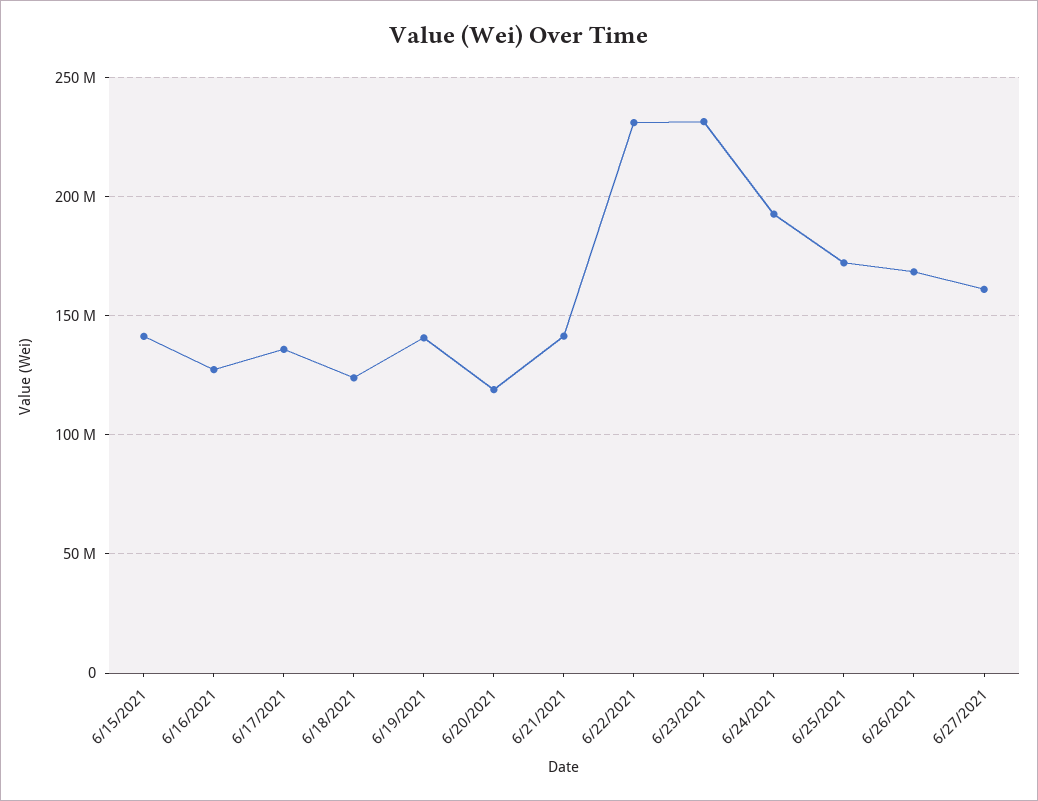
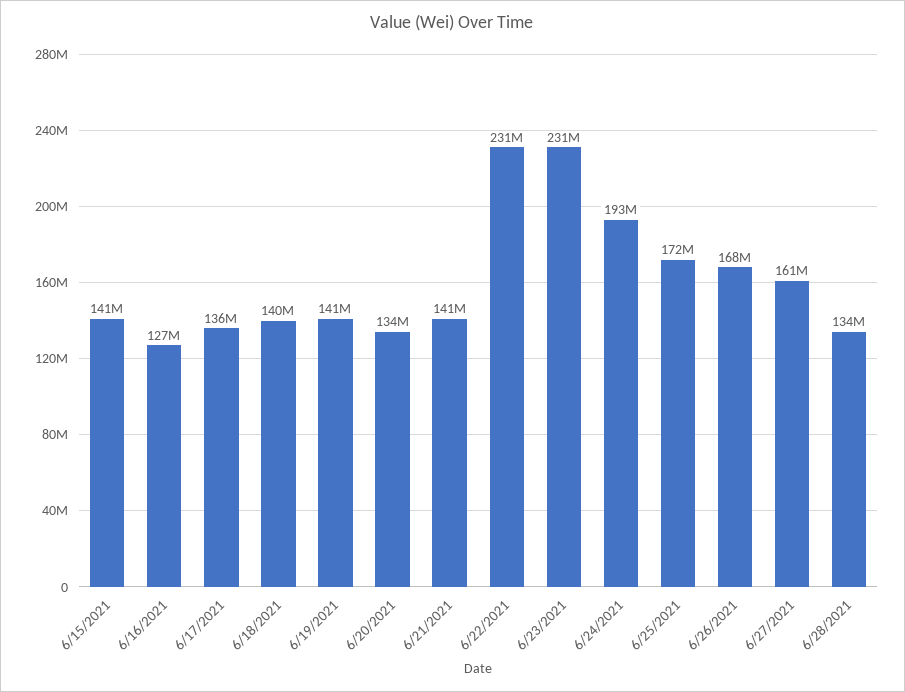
6/18/2021: 125000000 -> 140000000
6/20/2021: 120000000 -> 134000000
6/28/2021: none -> 134000000

